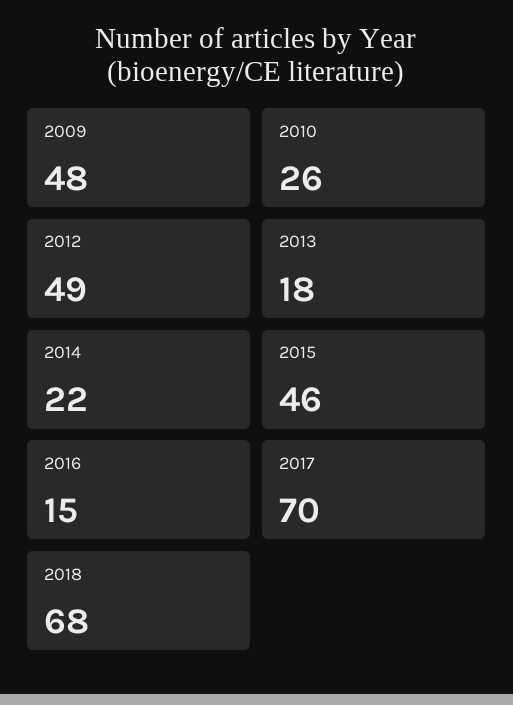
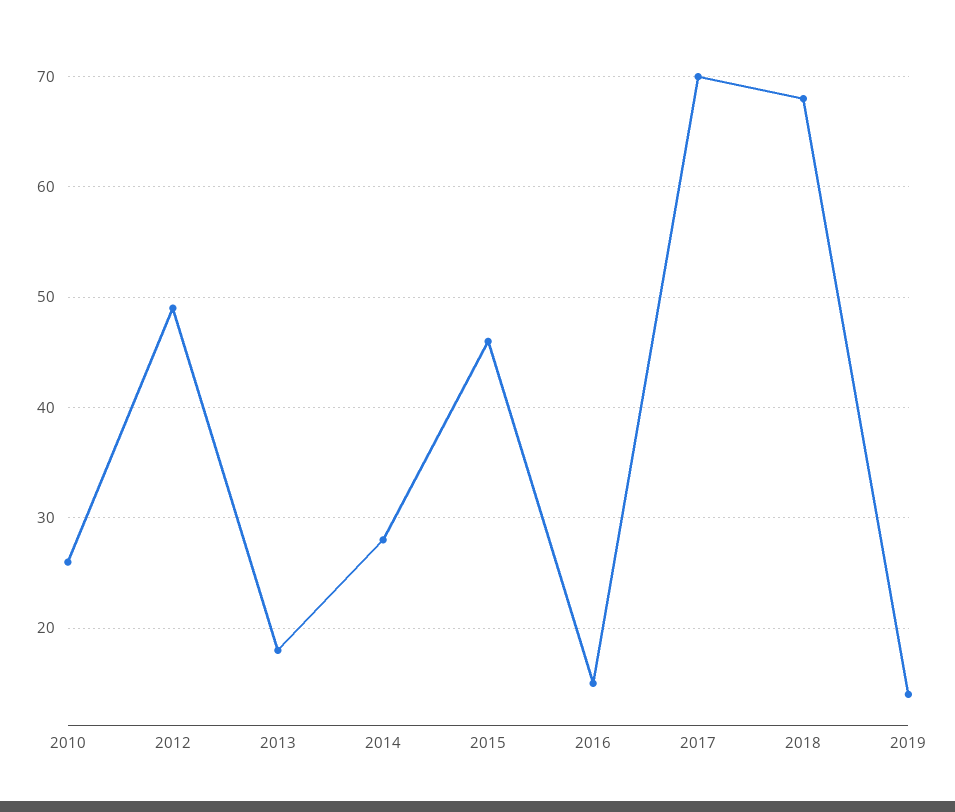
2009: 48 -> none
2014: 22 -> 28
2019: none -> 14

